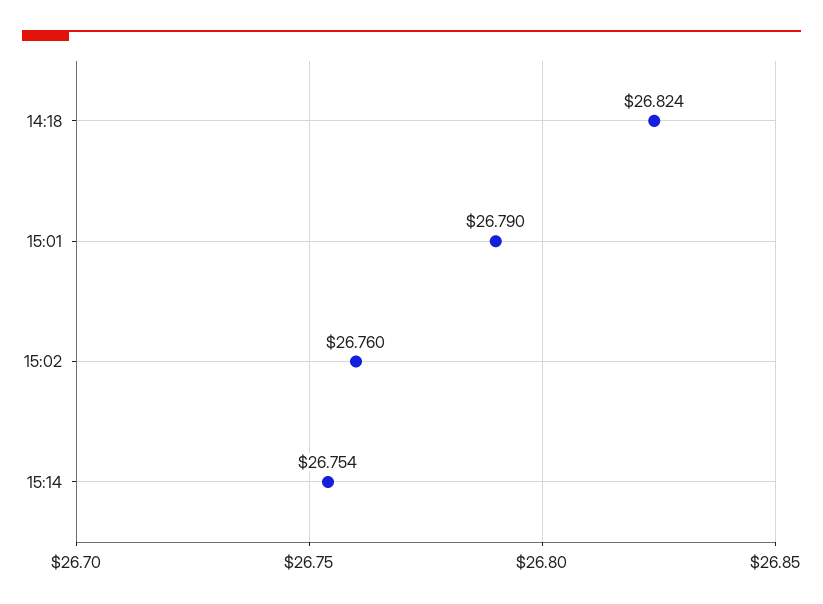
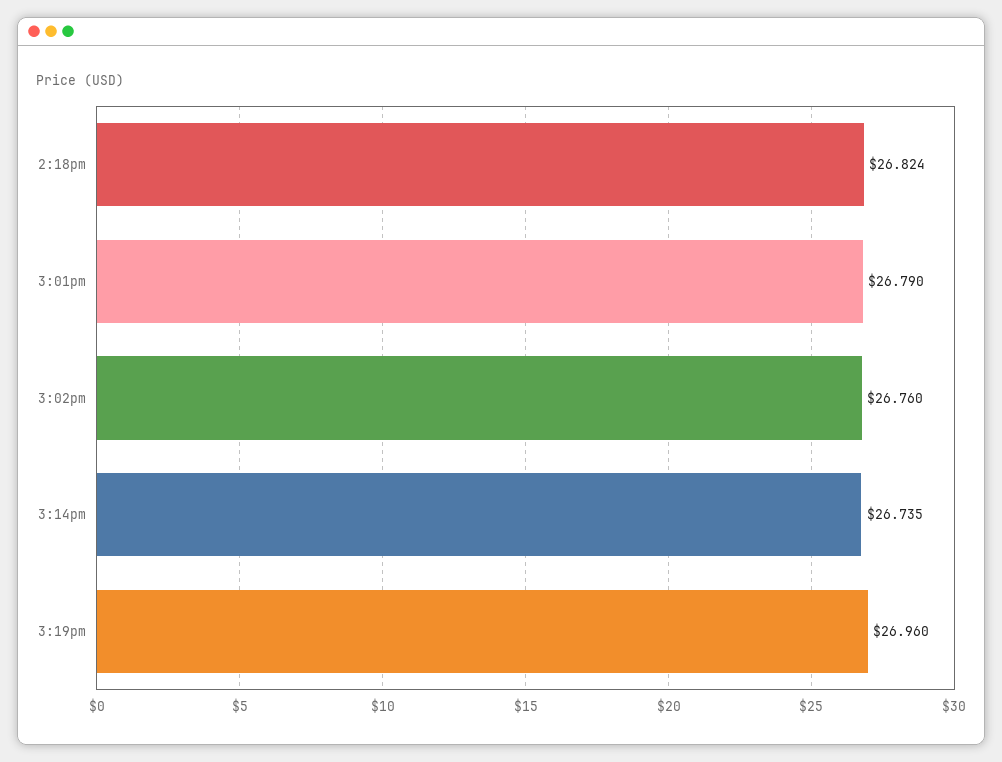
15:14: 26.754 -> 26.735
3:19pm: none -> 26.96

